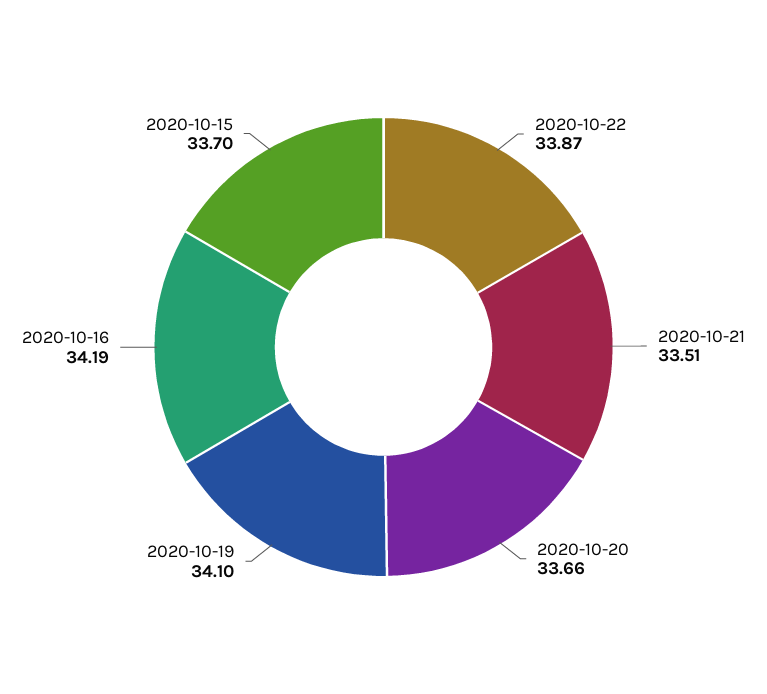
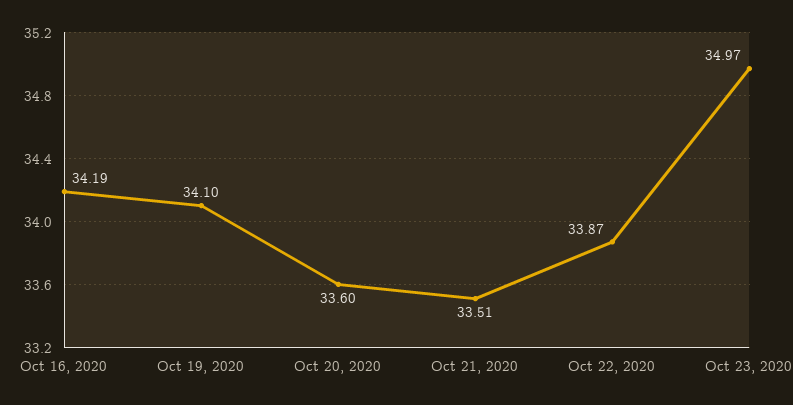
2020-10-20: 33.66 -> 33.6
2020-10-15: 33.7 -> none
Oct 23, 2020: none -> 34.97

